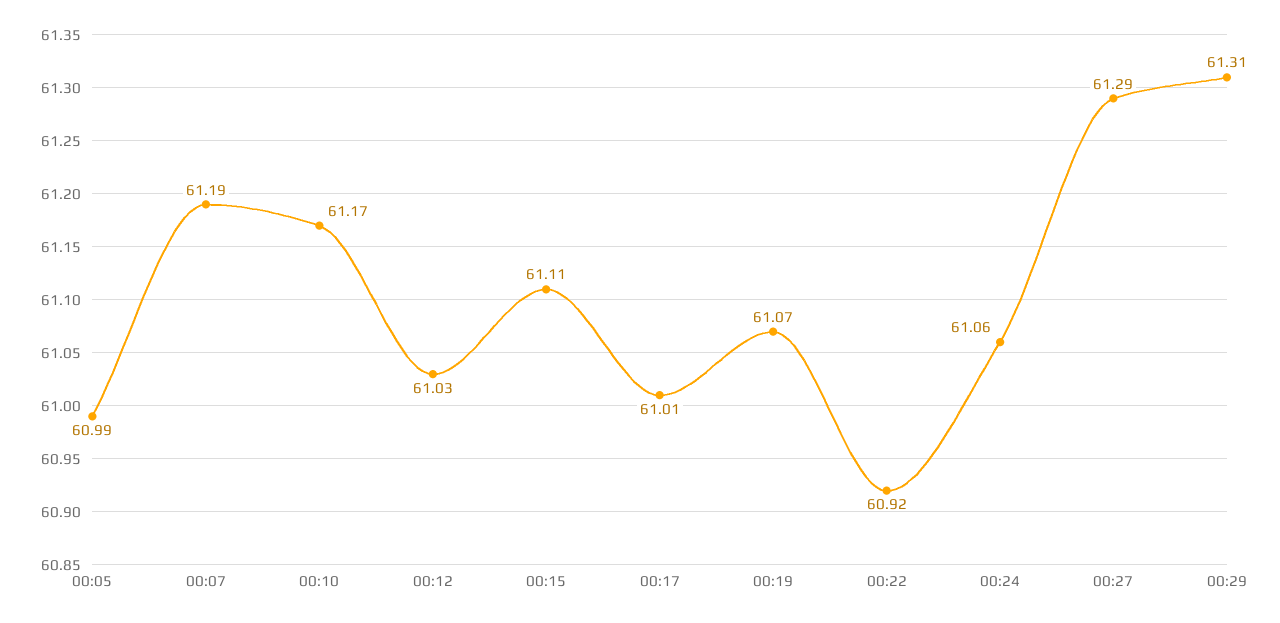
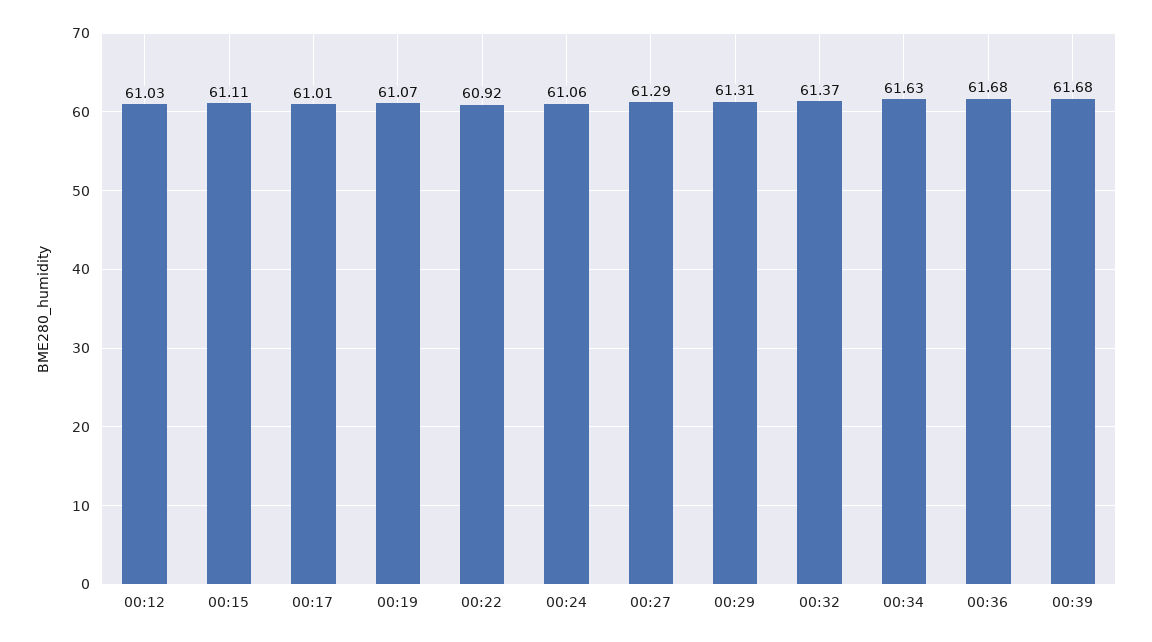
00:05: 60.99 -> none
00:07: 61.19 -> none
00:10: 61.17 -> none
00:32: none -> 61.37
00:34: none -> 61.63
00:36: none -> 61.68
00:39: none -> 61.68

